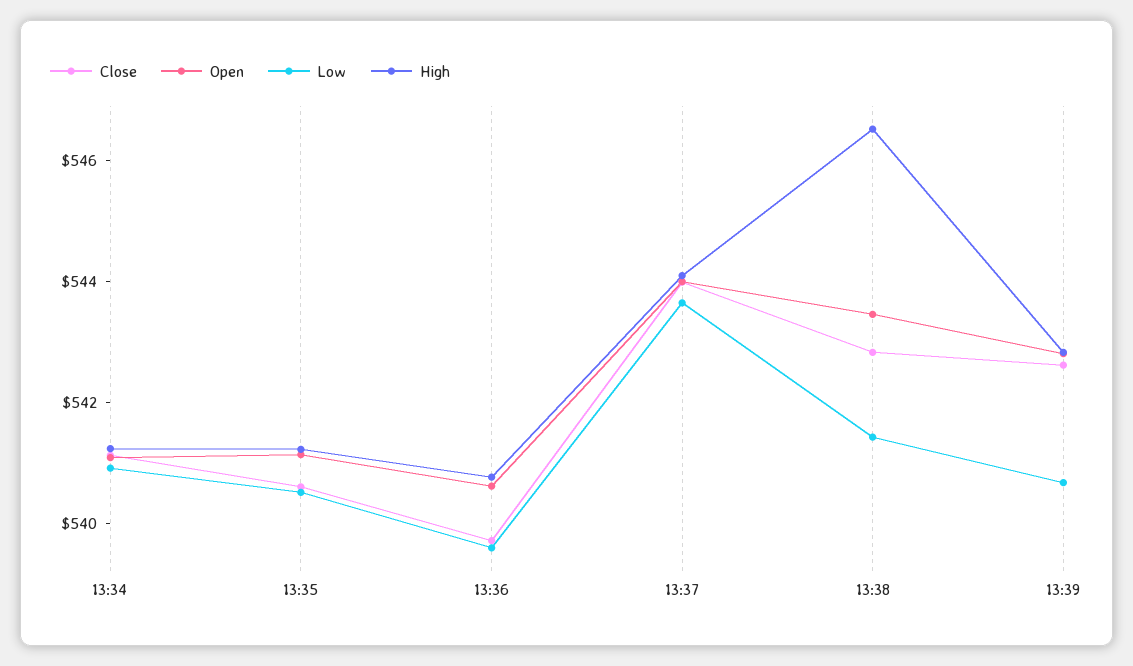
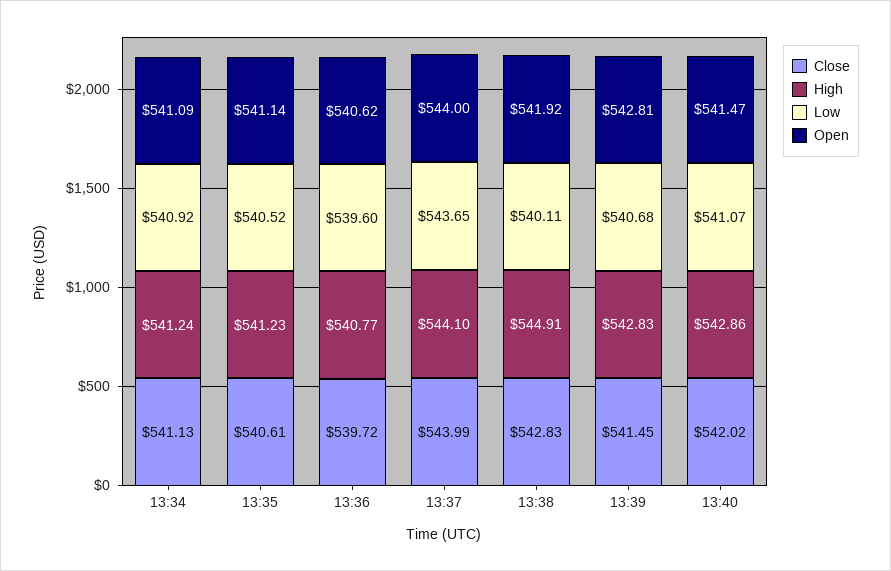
Open, 13:38: 543.5 -> 541.92
Low, 13:38: 541.5 -> 540.11
High, 13:38: 546.5 -> 544.91
Close, 13:39: 542.5 -> 541.45
Close, 13:40: none -> 542.02
High, 13:40: none -> 542.86
Low, 13:40: none -> 541.07
Open, 13:40: none -> 541.47

